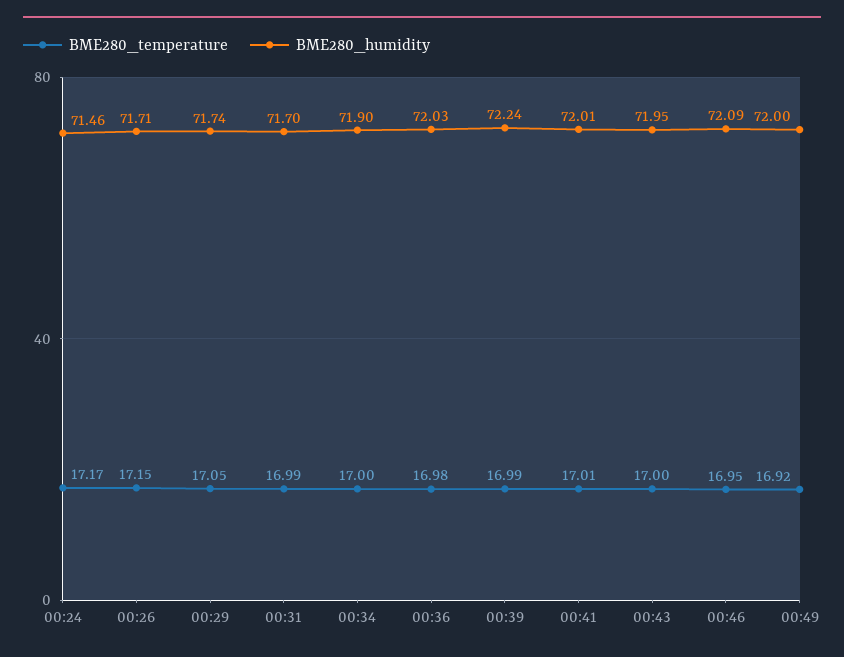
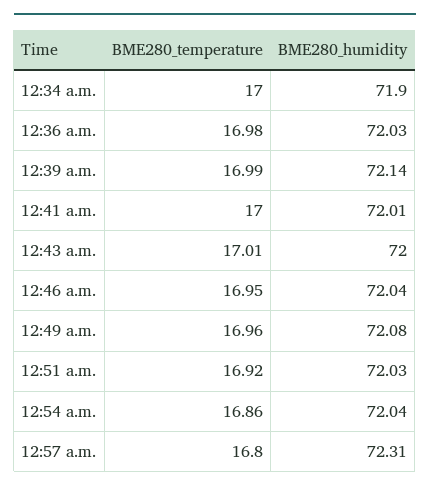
BME280_temperature, 00:24: 17.17 -> none
BME280_humidity, 00:24: 71.46 -> none
BME280_temperature, 00:26: 17.15 -> none
BME280_humidity, 00:26: 71.71 -> none
BME280_temperature, 00:29: 17.05 -> none
BME280_humidity, 00:29: 71.74 -> none
BME280_temperature, 00:31: 16.99 -> none
BME280_humidity, 00:31: 71.7 -> none
BME280_humidity, 00:39: 72.24 -> 72.14
BME280_temperature, 00:41: 17.01 -> 17
BME280_temperature, 00:43: 17 -> 17.01
BME280_humidity, 00:43: 71.95 -> 72
BME280_humidity, 00:46: 72.09 -> 72.04
BME280_temperature, 00:49: 16.92 -> 16.96
BME280_humidity, 00:49: 72 -> 72.08
BME280_temperature, 12:51 a.m.: none -> 16.92
BME280_humidity, 12:51 a.m.: none -> 72.03
BME280_temperature, 12:54 a.m.: none -> 16.86
BME280_humidity, 12:54 a.m.: none -> 72.04
BME280_temperature, 12:57 a.m.: none -> 16.8
BME280_humidity, 12:57 a.m.: none -> 72.31

